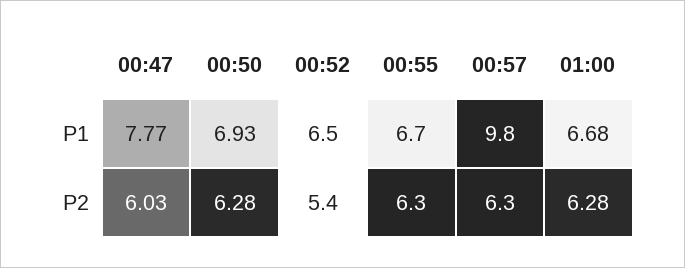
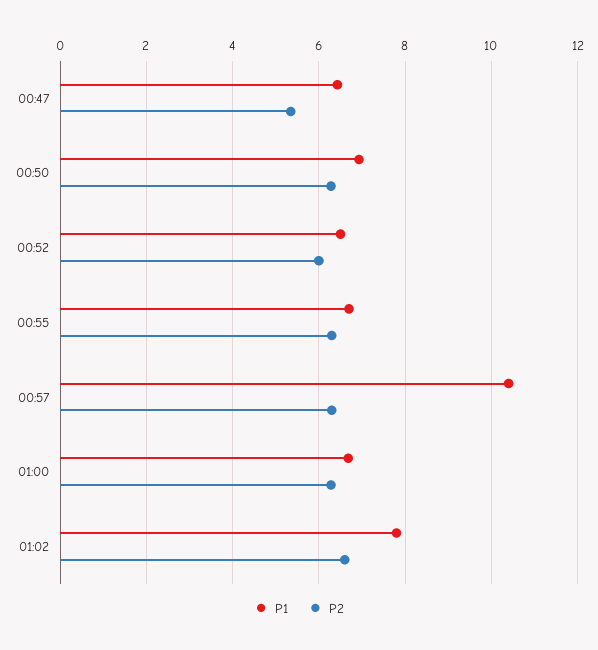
P1, 00:47: 7.77 -> 6.4
P1, 00:57: 9.8 -> 10.4
P2, 00:47: 6.03 -> 5.4
P2, 00:52: 5.4 -> 6
P1, 01:02: none -> 7.8
P2, 01:02: none -> 6.6

